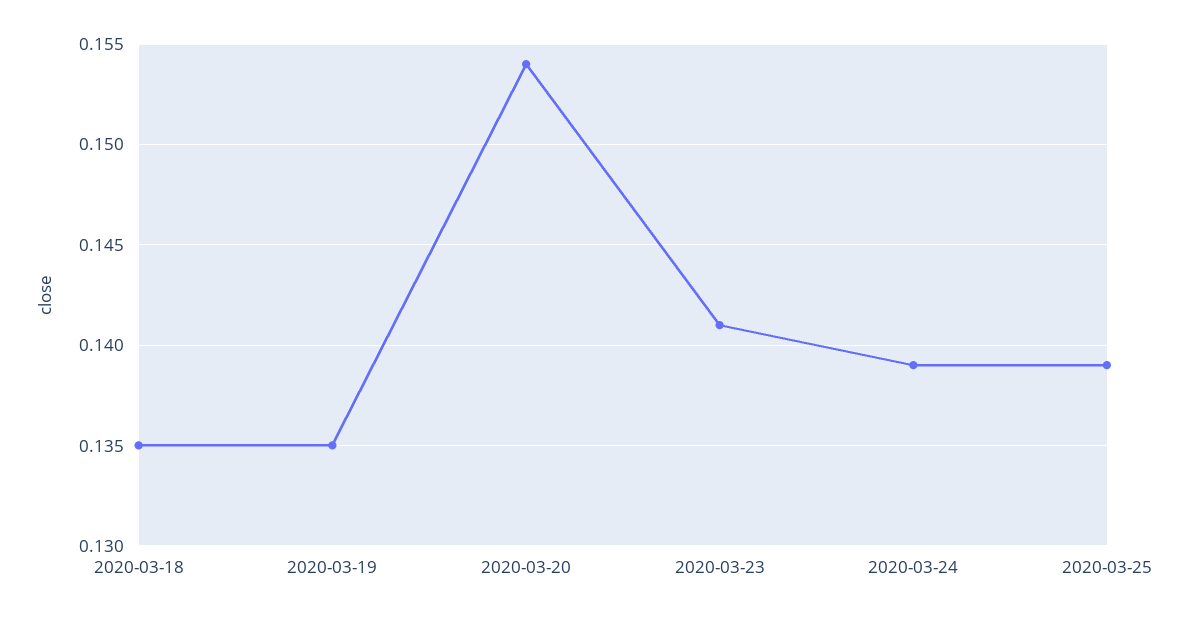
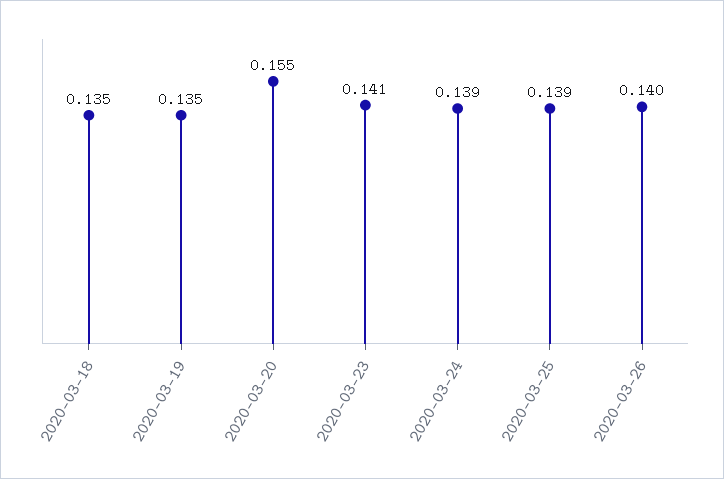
2020-03-20: 0.154 -> 0.155
2020-03-26: none -> 0.14

